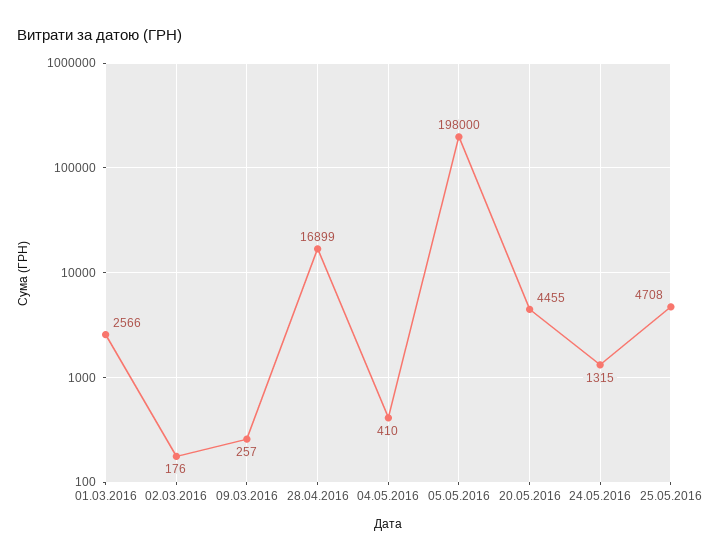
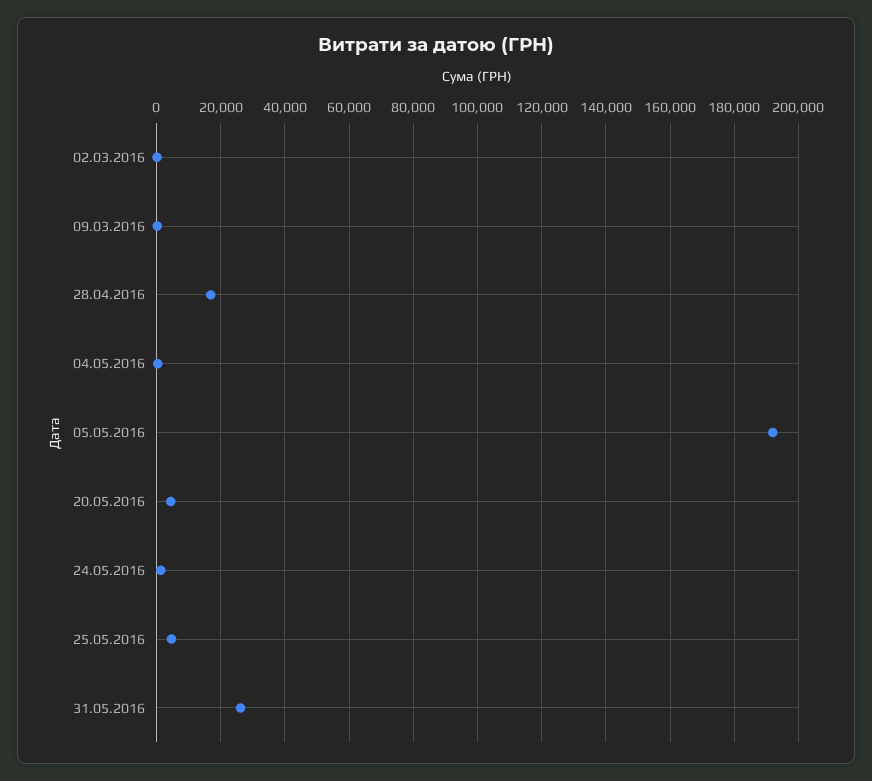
01.03.2016: 2566 -> none
05.05.2016: 198000 -> 192000
31.05.2016: none -> 26000

